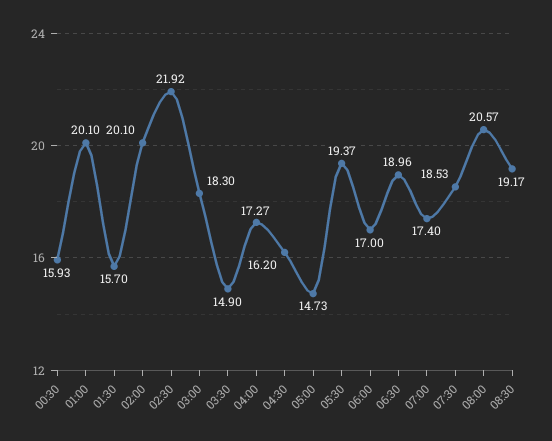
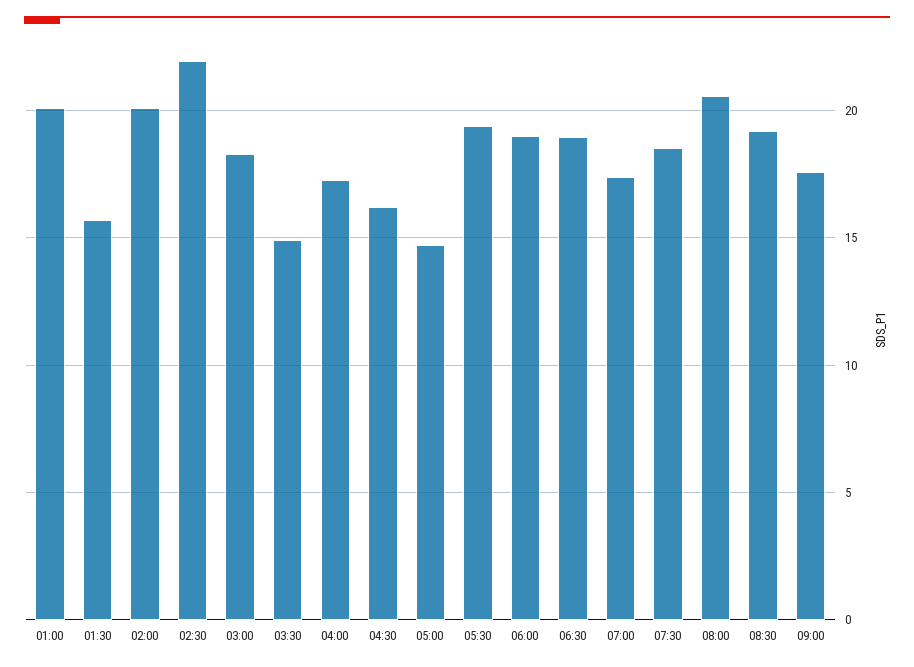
00:30: 15.93 -> none
06:00: 17 -> 19
09:00: none -> 17.5

